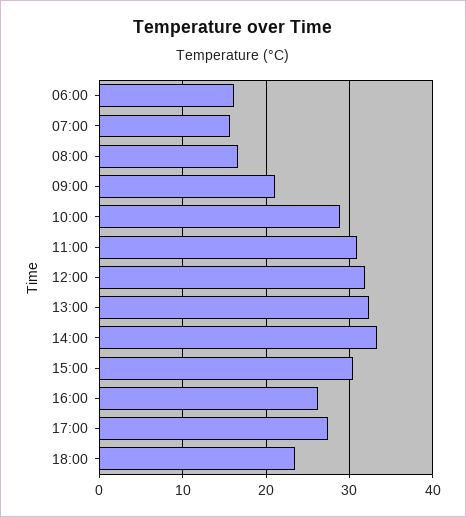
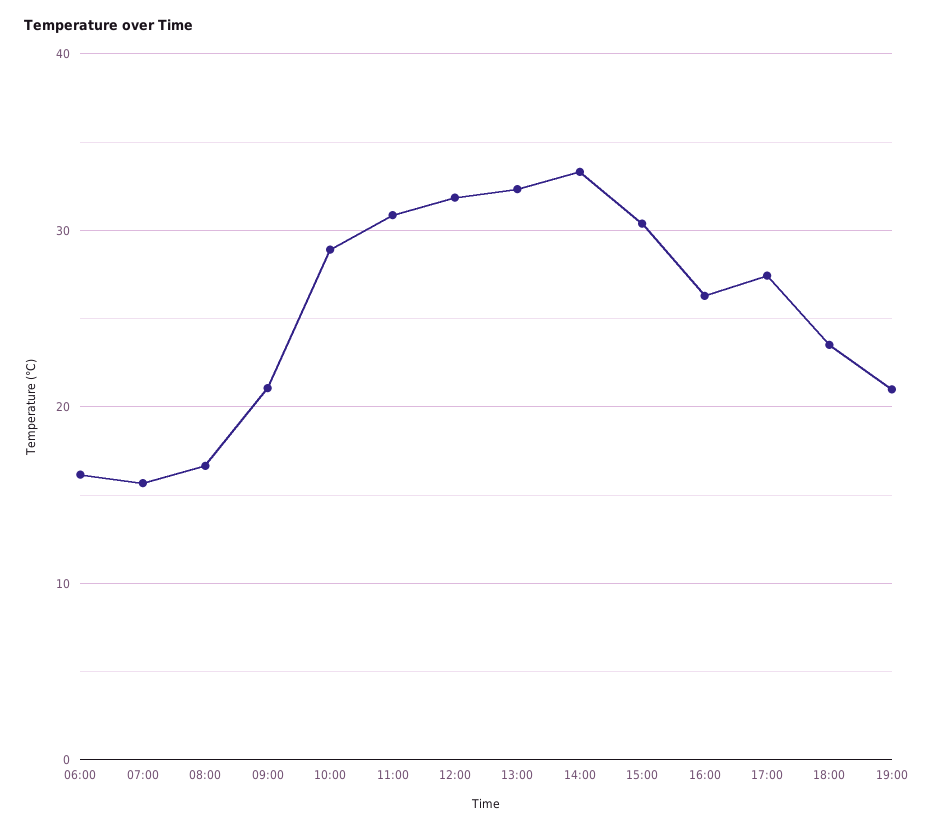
19:00: none -> 21

